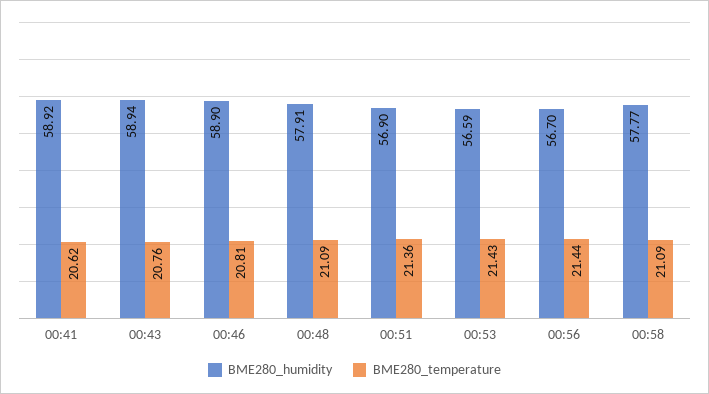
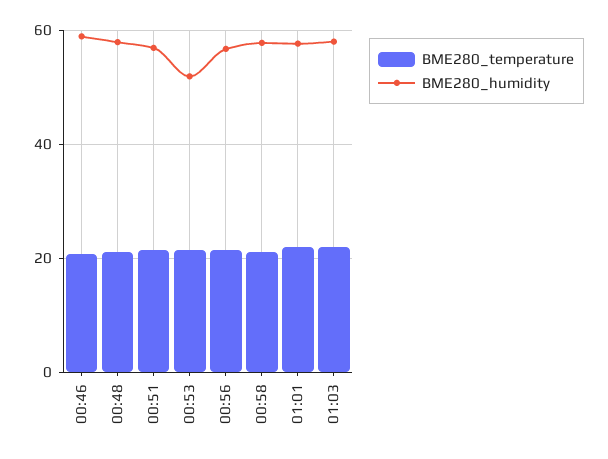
BME280_humidity, 00:41: 58.92 -> none
BME280_temperature, 00:41: 20.62 -> none
BME280_humidity, 00:43: 58.94 -> none
BME280_temperature, 00:43: 20.76 -> none
BME280_humidity, 00:53: 56.59 -> 52
BME280_temperature, 01:01: none -> 22
BME280_humidity, 01:01: none -> 58
BME280_temperature, 01:03: none -> 22
BME280_humidity, 01:03: none -> 58

